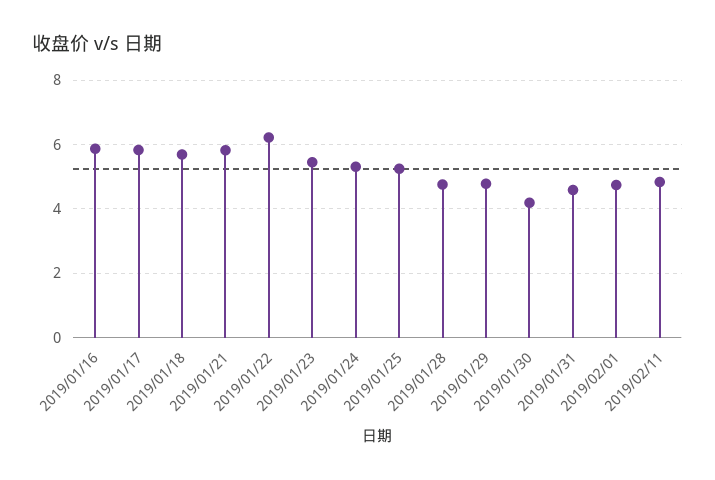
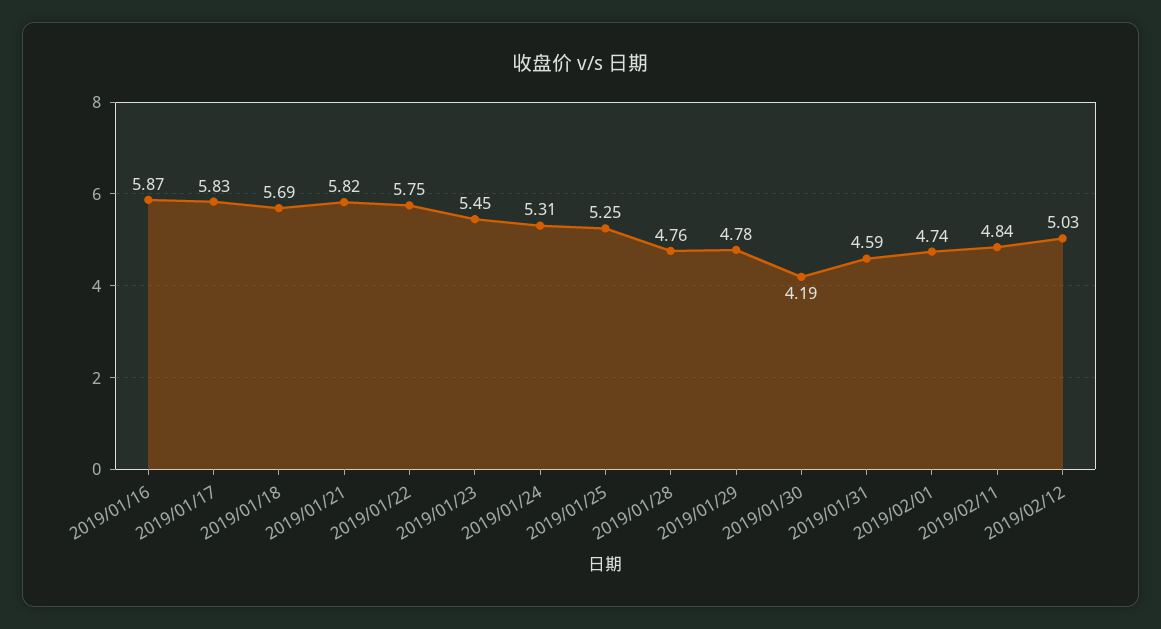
2019/01/22: 6.2 -> 5.75
2019/02/12: none -> 5.03

